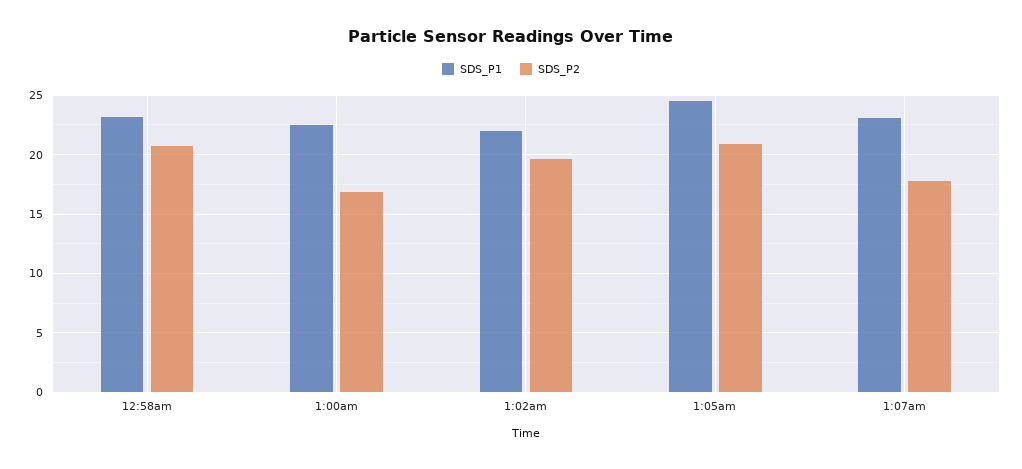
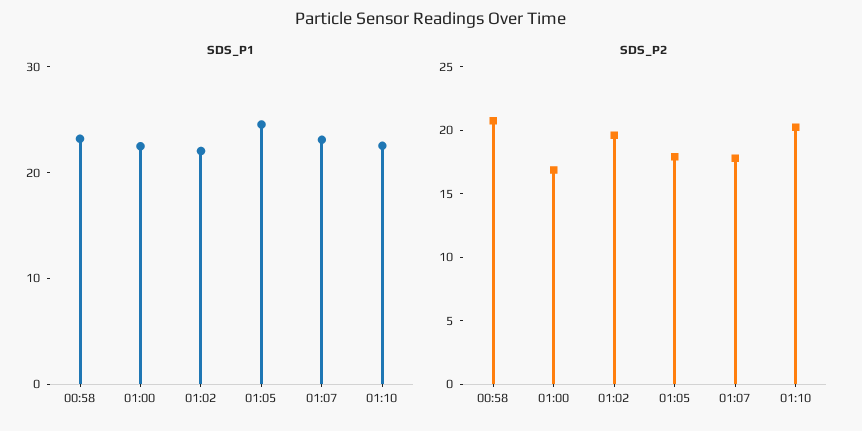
SDS_P2, 1:05am: 21 -> 18
SDS_P1, 01:10: none -> 22
SDS_P2, 01:10: none -> 20

